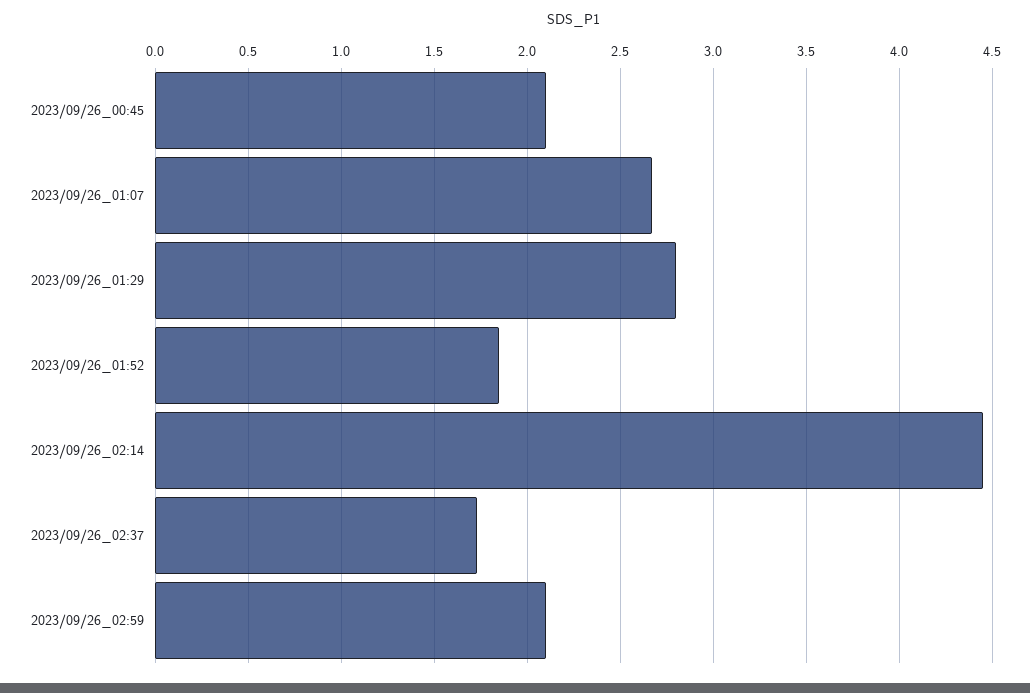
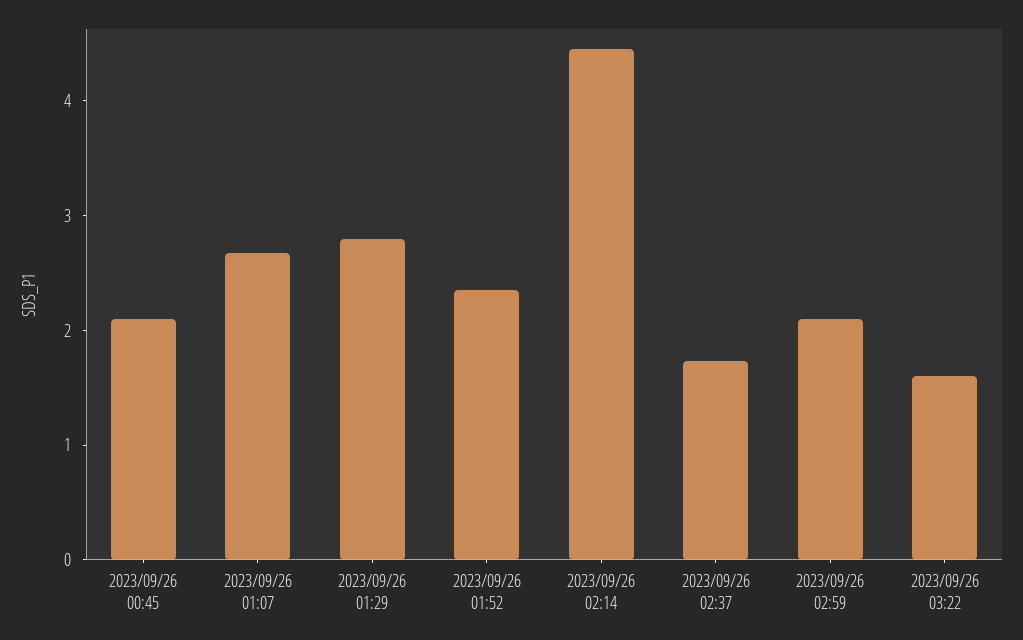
2023/09/26_01:52: 1.85 -> 2.4
2023/09/26 03:22: none -> 1.6

